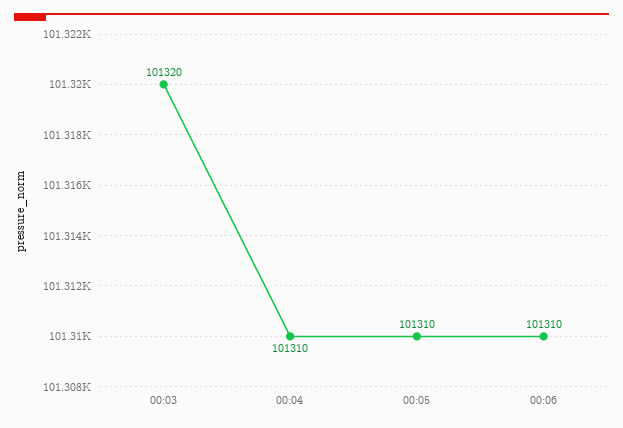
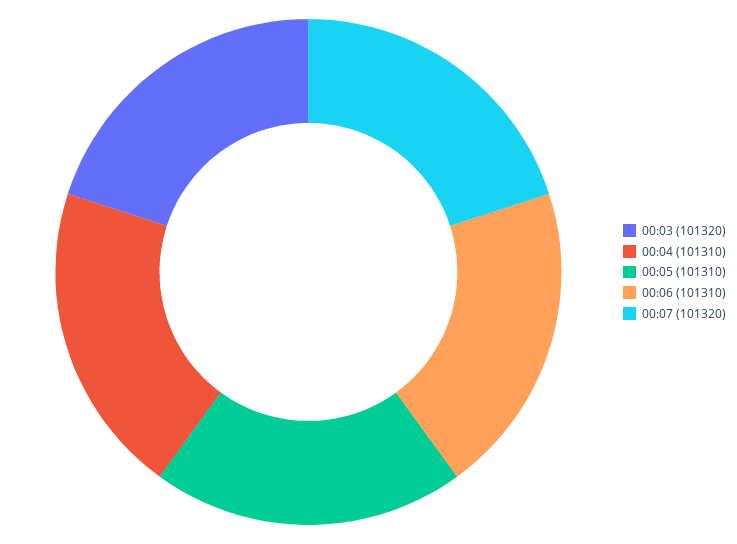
00:07: none -> 101320

